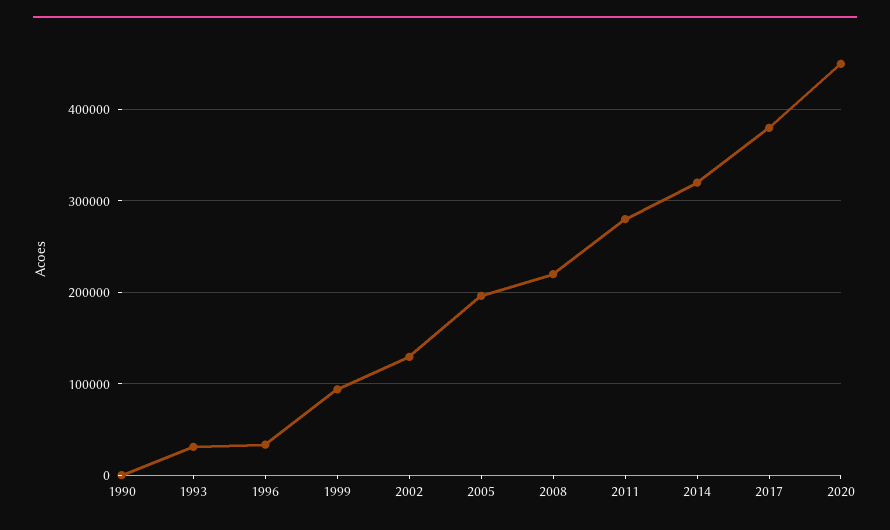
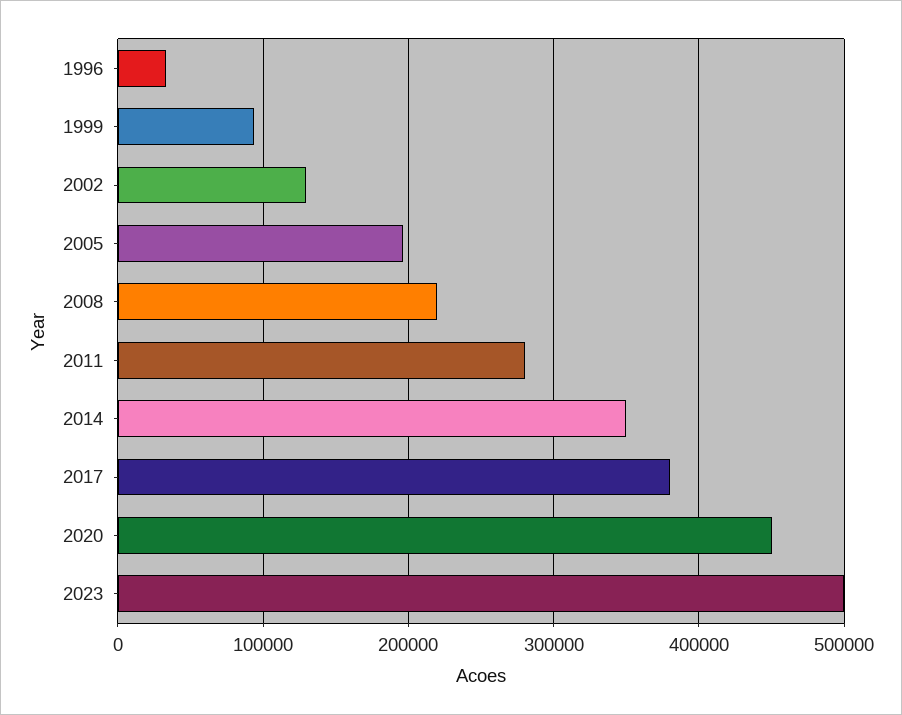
1990: 0 -> none
1993: 30000 -> none
2014: 320000 -> 350000
2023: none -> 500000

